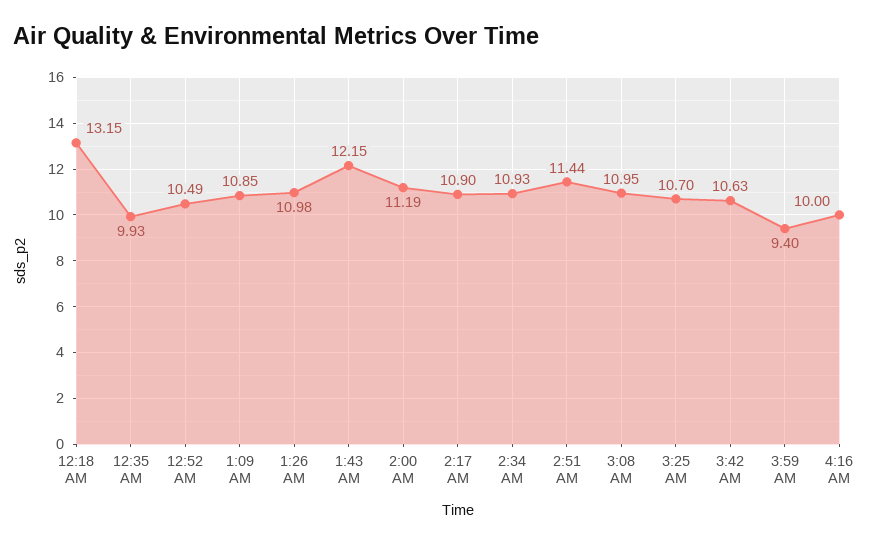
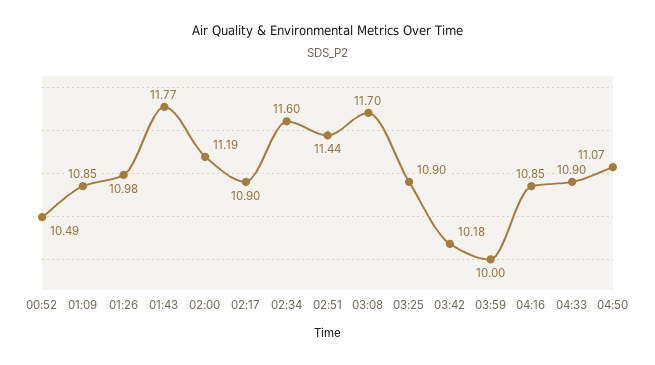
12:18 AM: 13.15 -> none
12:35 AM: 9.93 -> none
1:43 AM: 12.15 -> 11.77
2:34 AM: 10.93 -> 11.6
3:08 AM: 10.95 -> 11.7
3:25 AM: 10.7 -> 10.9
3:42 AM: 10.63 -> 10.18
3:59 AM: 9.4 -> 10
4:16 AM: 10 -> 10.85
04:33: none -> 10.9
04:50: none -> 11.07

